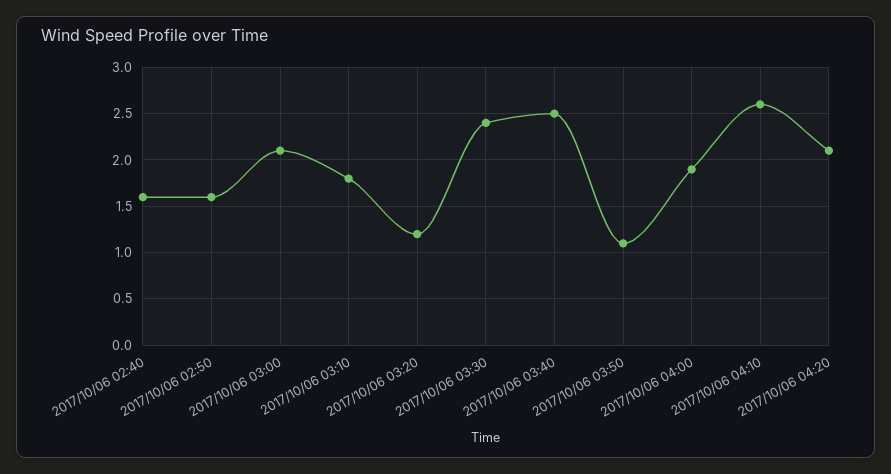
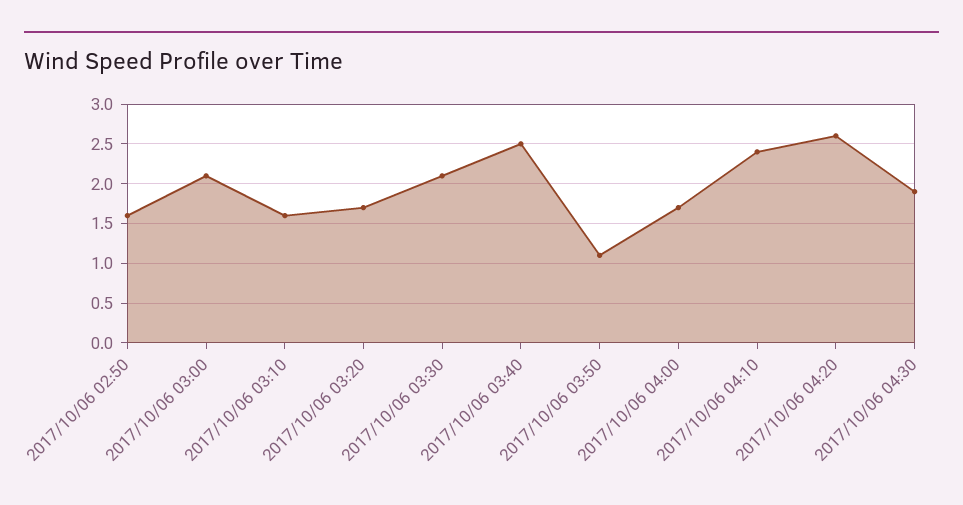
2017/10/06 02:40: 1.6 -> none
2017/10/06 03:10: 1.8 -> 1.6
2017/10/06 03:20: 1.2 -> 1.7
2017/10/06 03:30: 2.4 -> 2.1
2017/10/06 04:00: 1.9 -> 1.7
2017/10/06 04:10: 2.6 -> 2.4
2017/10/06 04:20: 2.1 -> 2.6
2017/10/06 04:30: none -> 1.9

